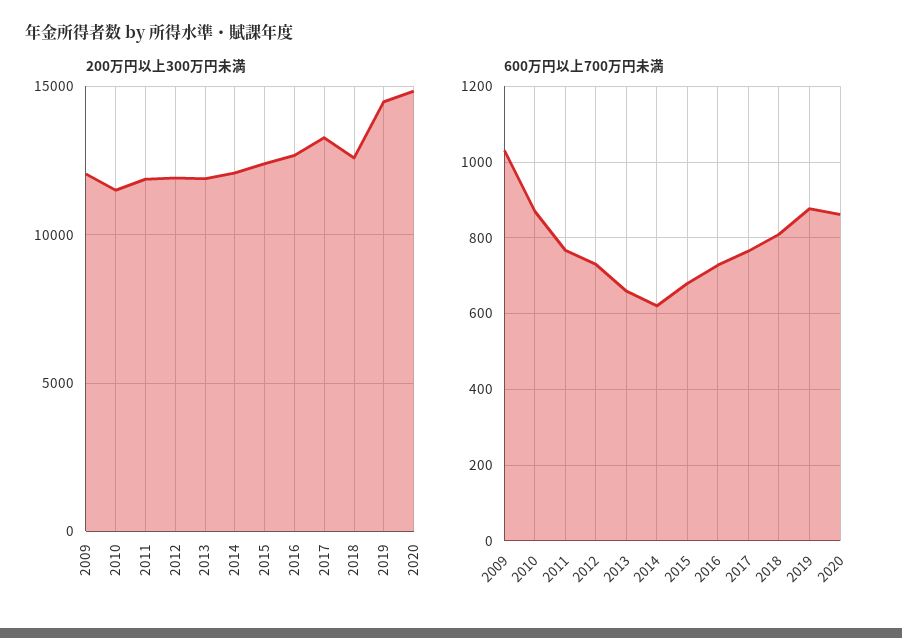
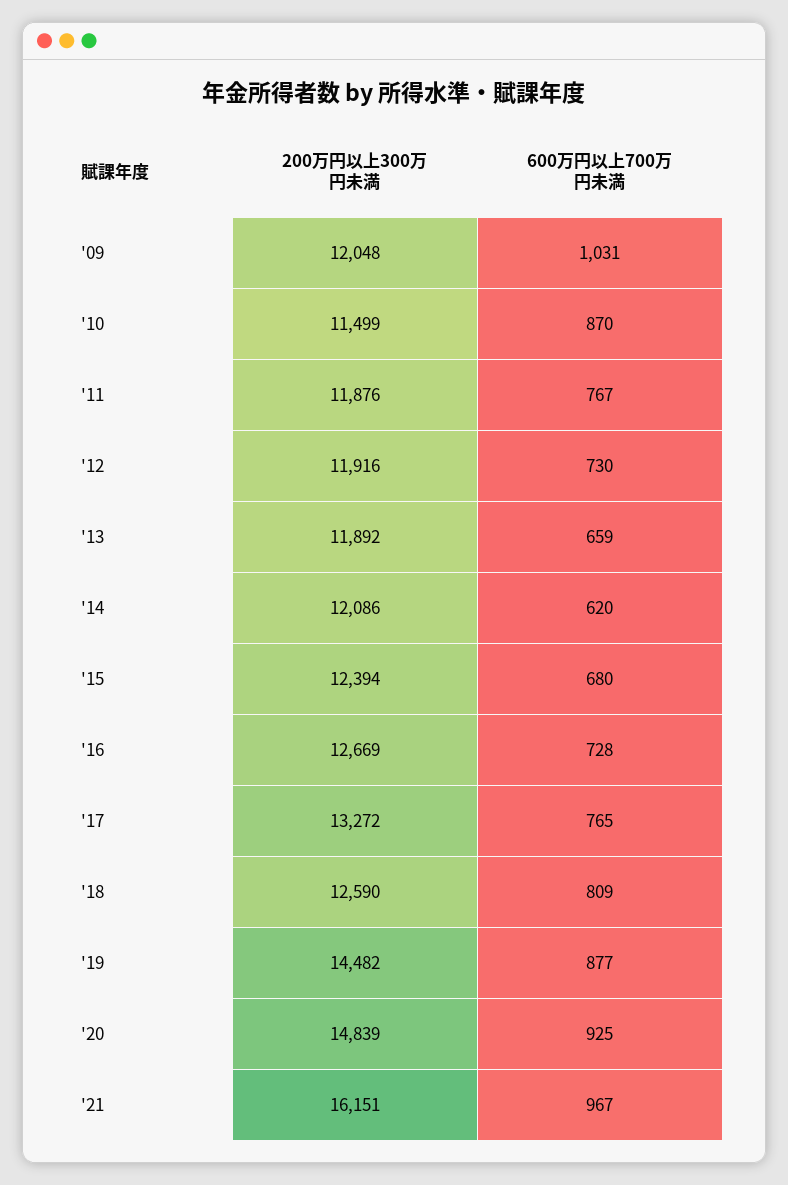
600万円以上700万円未満, 2020: 860 -> 925
200万円以上300万円未満, '21: none -> 16151
600万円以上700万円未満, '21: none -> 967

